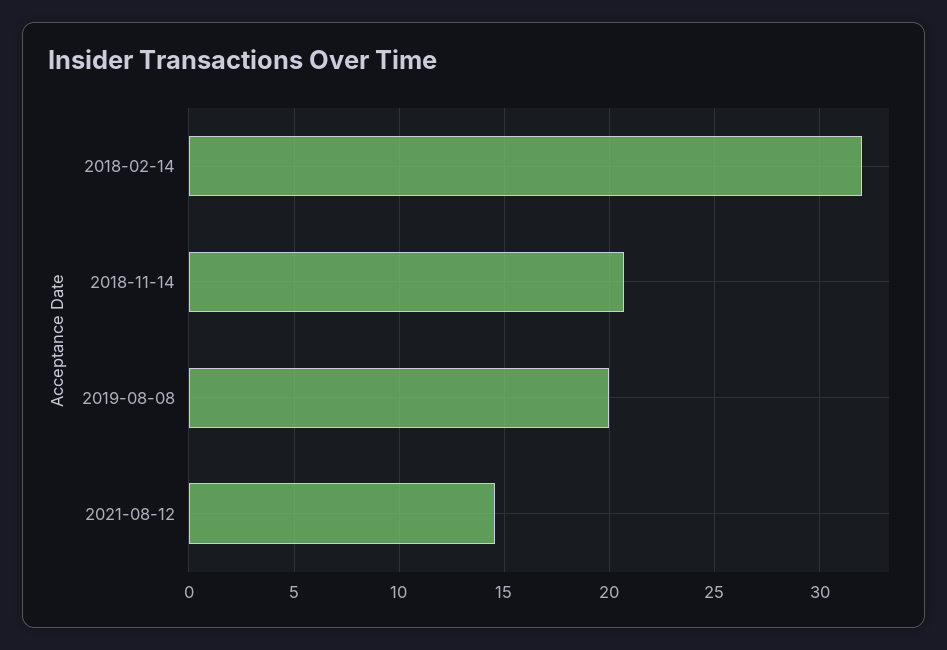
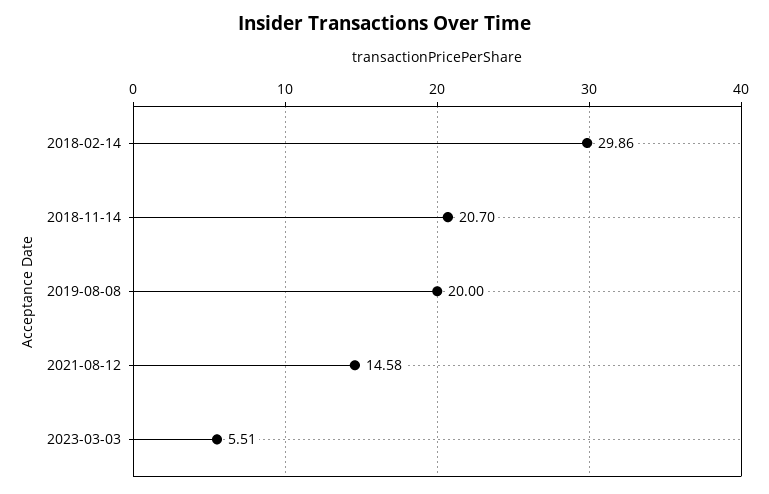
2018-02-14: 32 -> 29.86
2023-03-03: none -> 5.51

